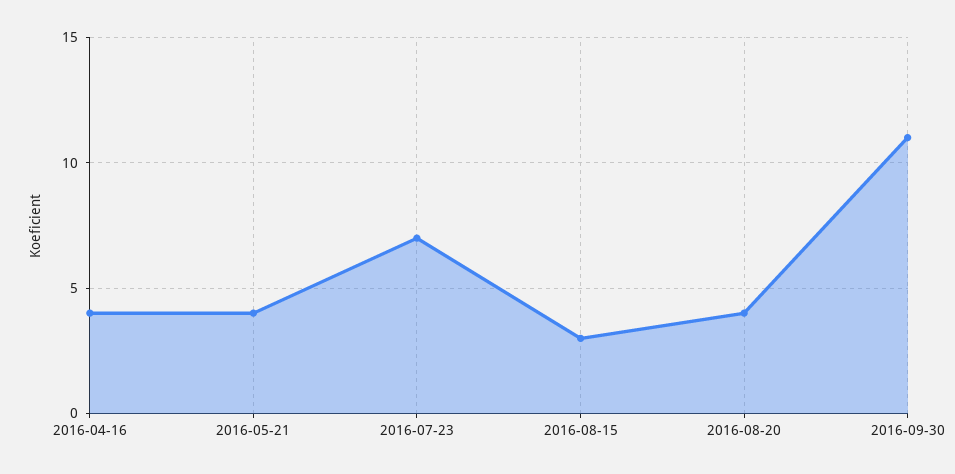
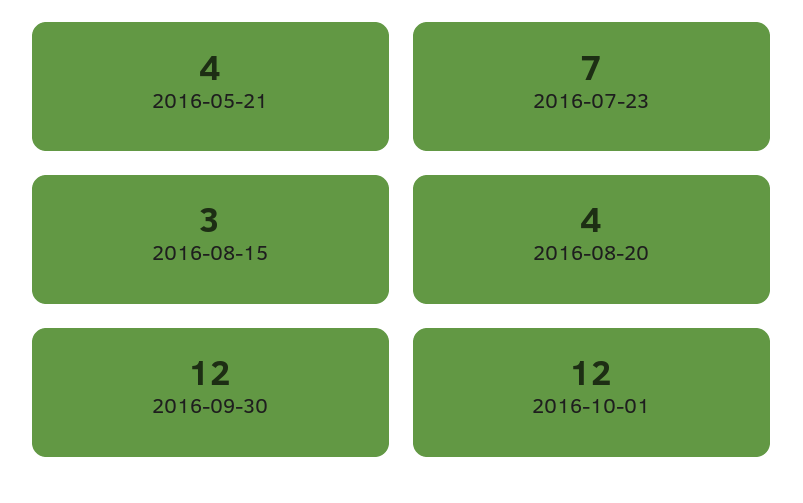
2016-04-16: 4 -> none
2016-09-30: 11 -> 12
2016-10-01: none -> 12

